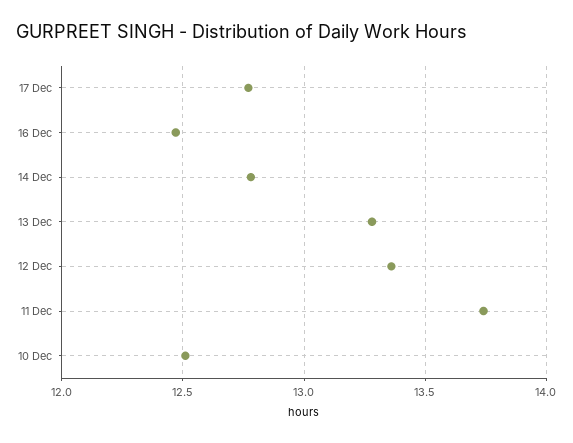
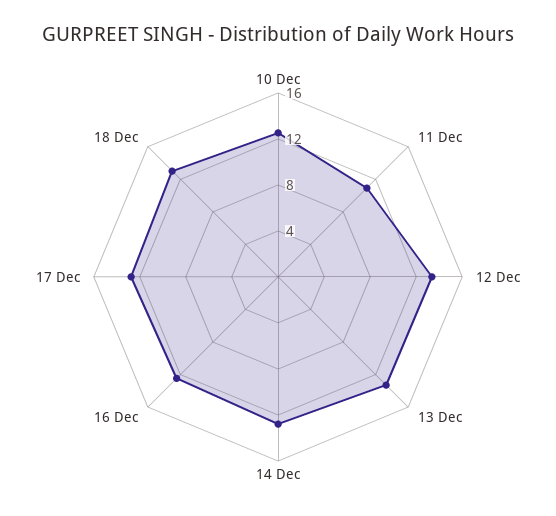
11 Dec: 13.75 -> 11
18 Dec: none -> 13

